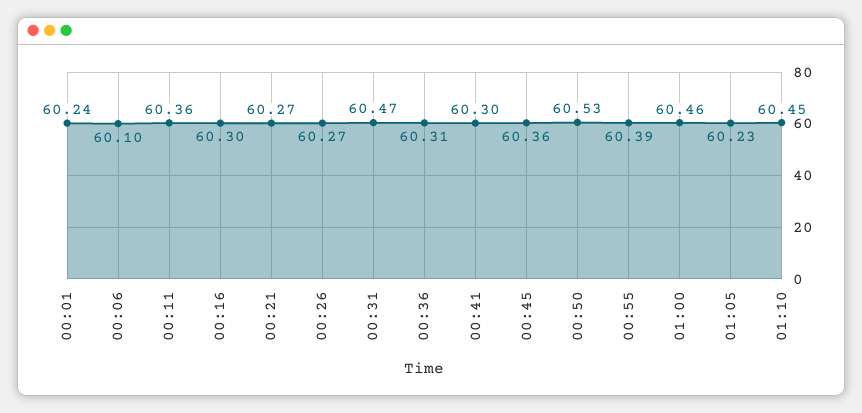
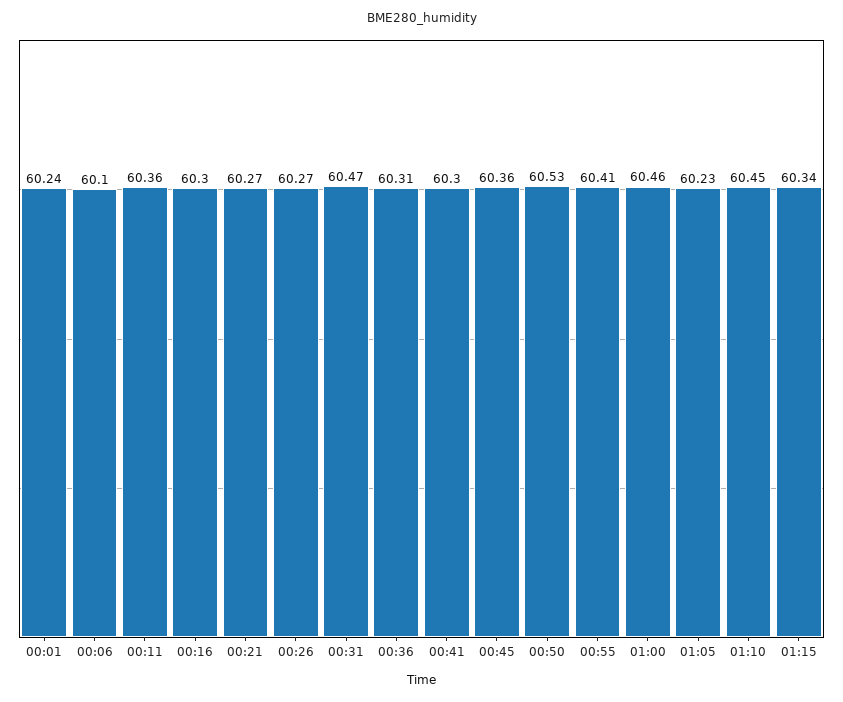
00:55: 60.39 -> 60.41
01:15: none -> 60.34

